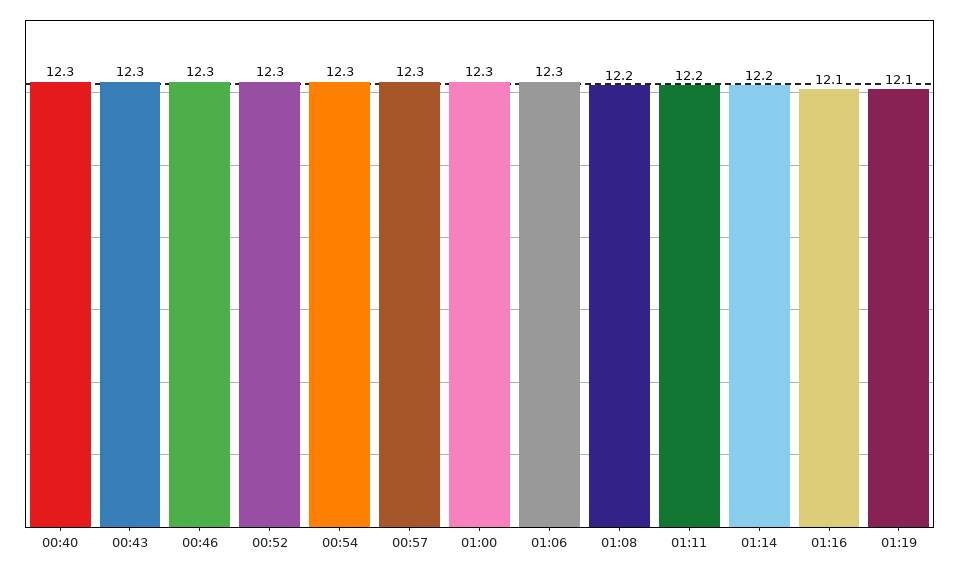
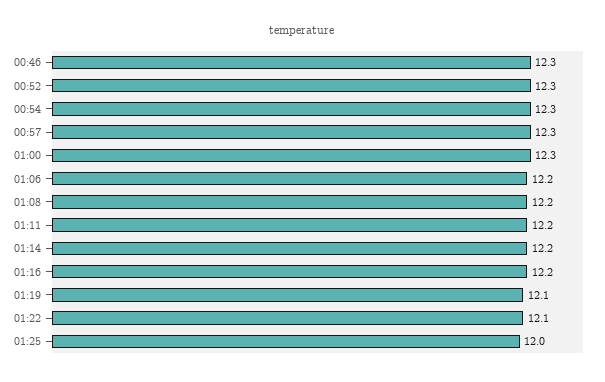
00:40: 12.3 -> none
00:43: 12.3 -> none
01:06: 12.3 -> 12.2
01:16: 12.1 -> 12.2
01:22: none -> 12.1
01:25: none -> 12

